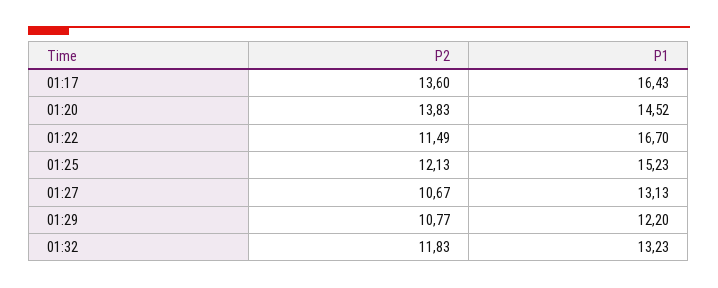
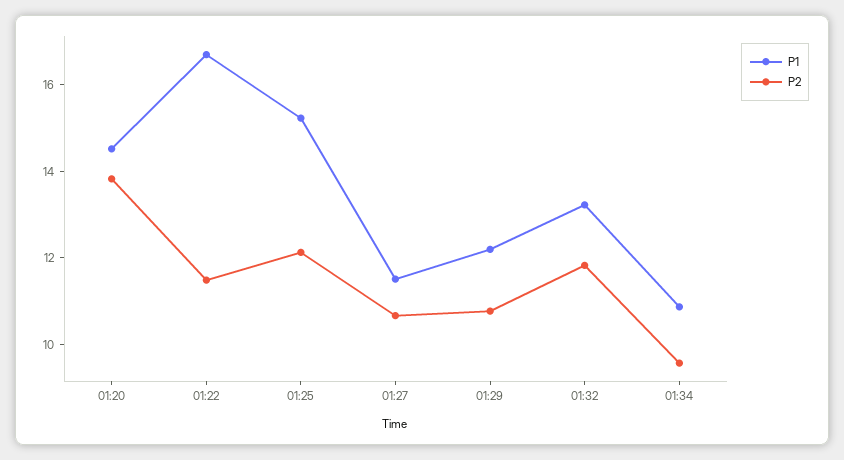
P2, 01:17: 13.6 -> none
P1, 01:17: 16.43 -> none
P1, 01:27: 13.13 -> 11.5
P1, 01:34: none -> 11
P2, 01:34: none -> 9.5

